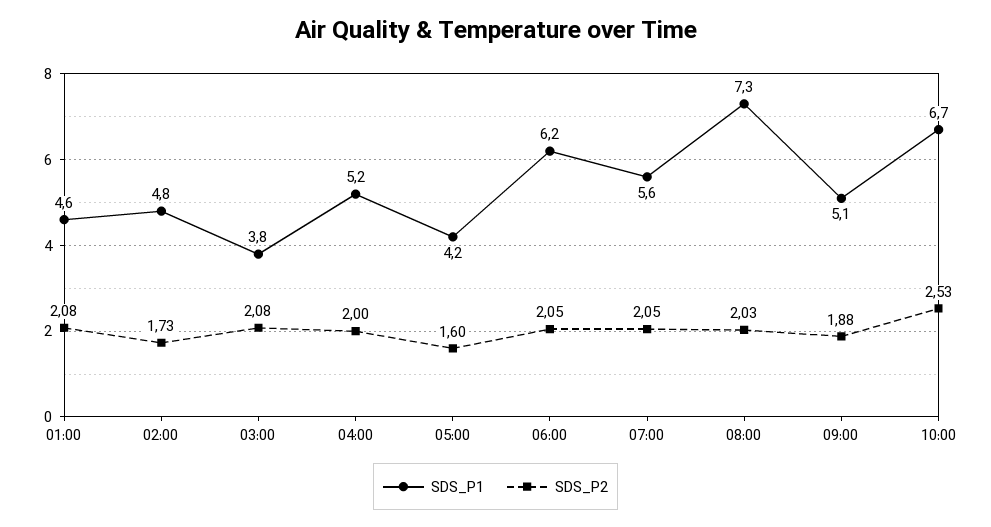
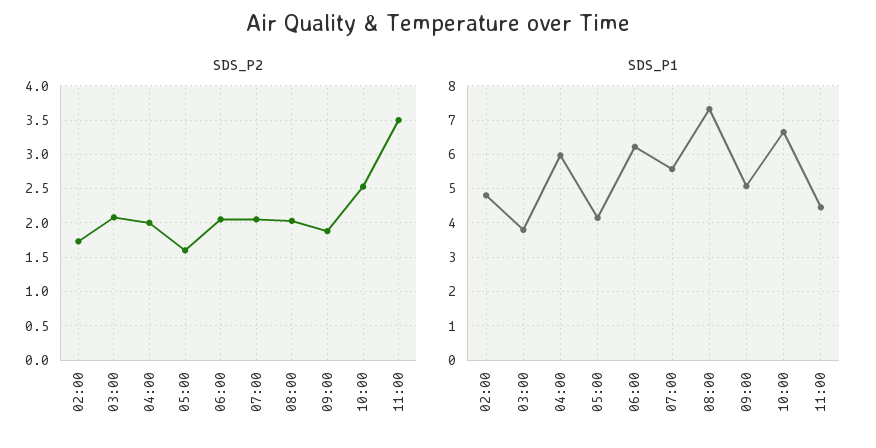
SDS_P1, 01:00: 4.6 -> none
SDS_P2, 01:00: 2.08 -> none
SDS_P1, 04:00: 5.2 -> 6
SDS_P2, 11:00: none -> 3.5
SDS_P1, 11:00: none -> 4.4

